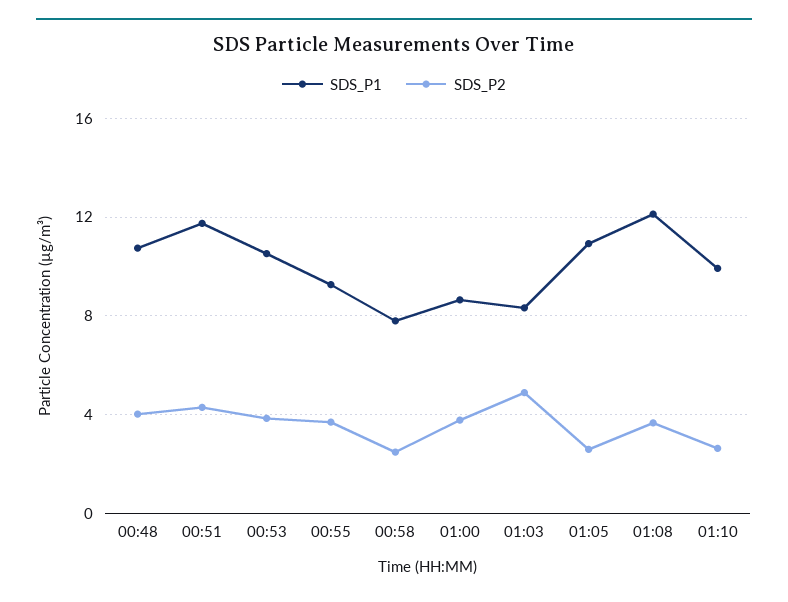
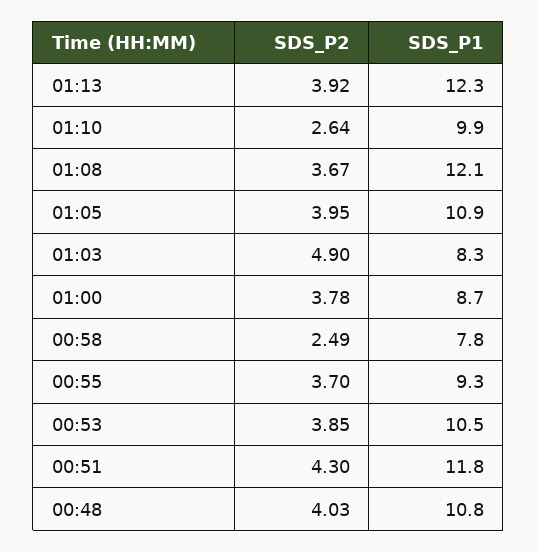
SDS_P2, 01:05: 2.5 -> 3.95
SDS_P2, 01:13: none -> 3.92
SDS_P1, 01:13: none -> 12.3

